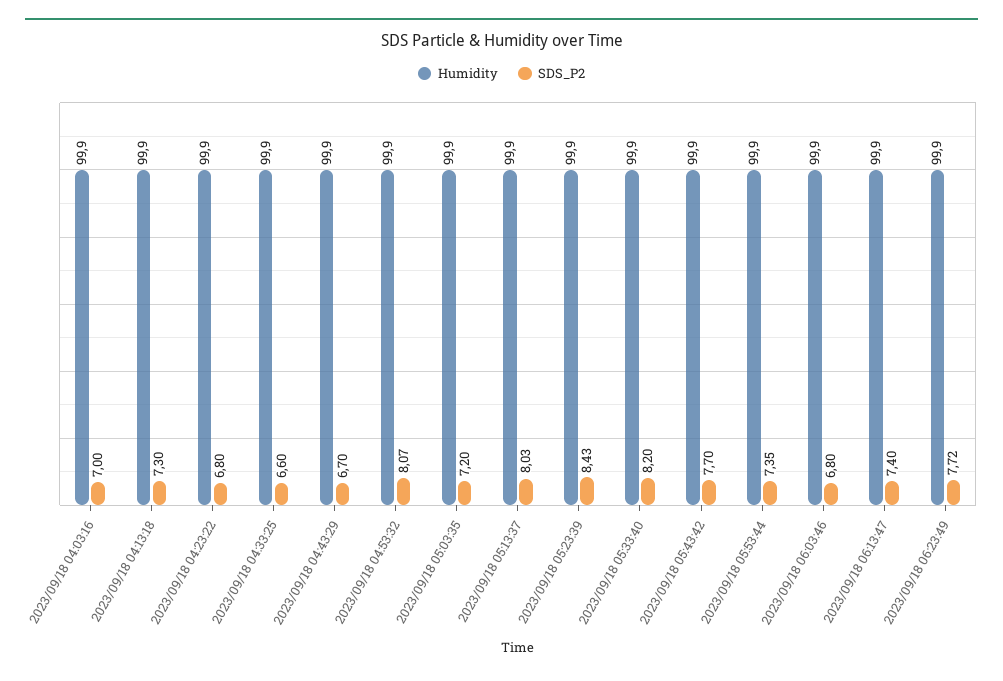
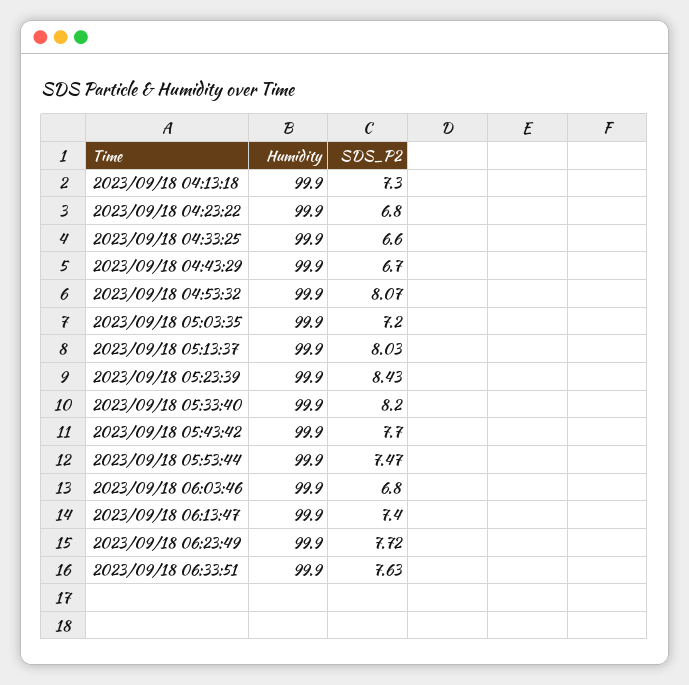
Humidity, 2023/09/18 04:03:16: 99.9 -> none
SDS_P2, 2023/09/18 04:03:16: 7 -> none
SDS_P2, 2023/09/18 05:53:44: 7.35 -> 7.47
Humidity, 2023/09/18 06:33:51: none -> 99.9
SDS_P2, 2023/09/18 06:33:51: none -> 7.63

